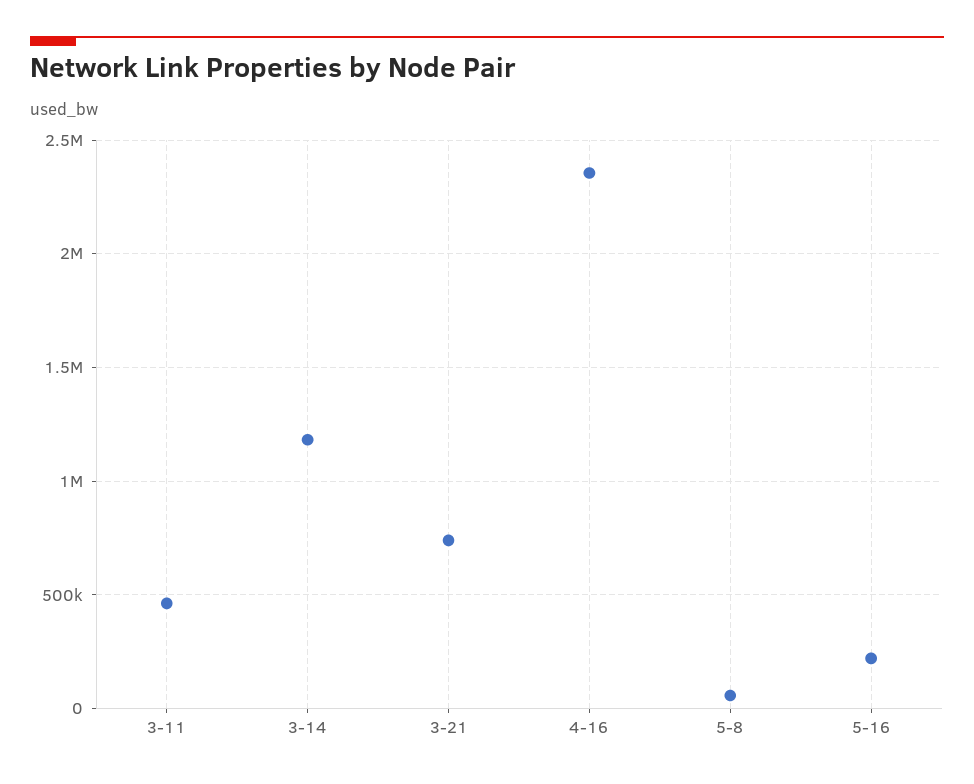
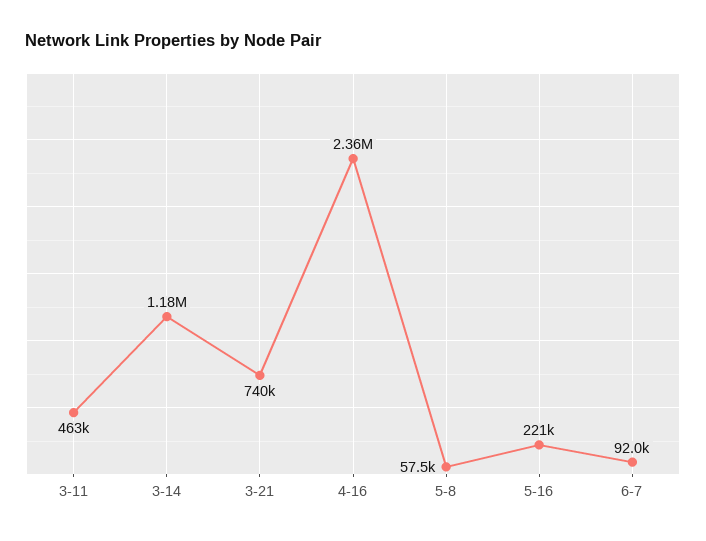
6-7: none -> 92000

